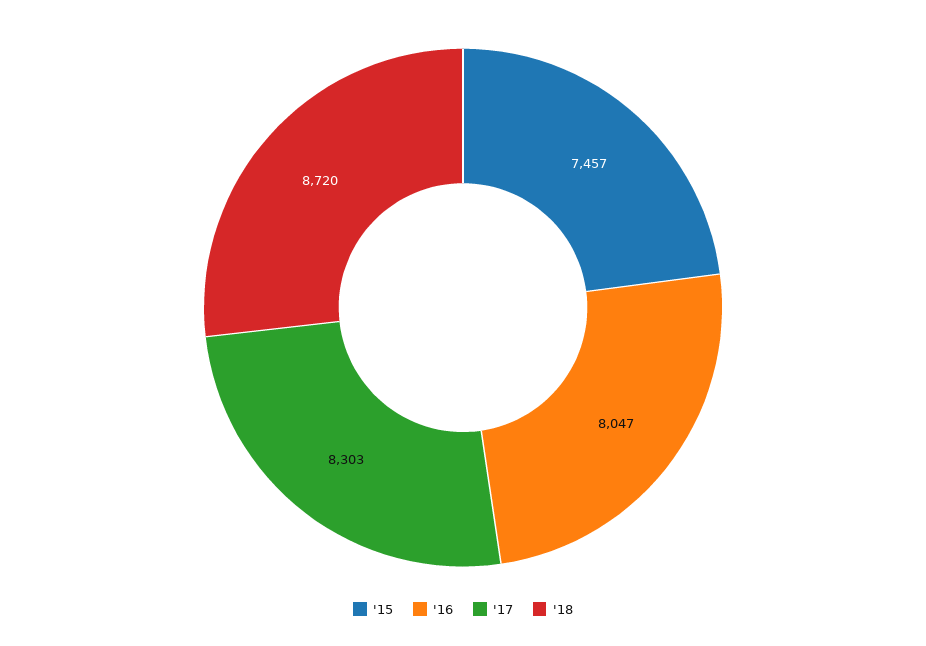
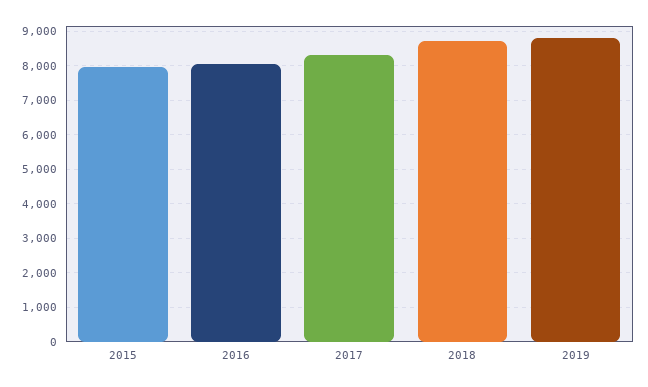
'15: 7457 -> 8000
2019: none -> 8800

